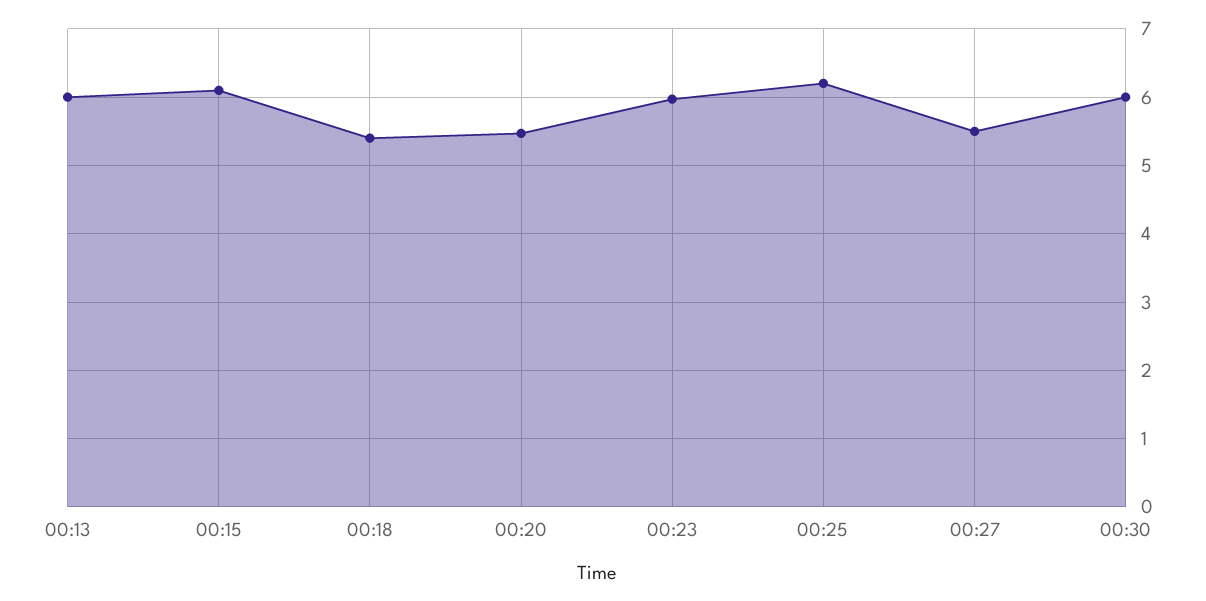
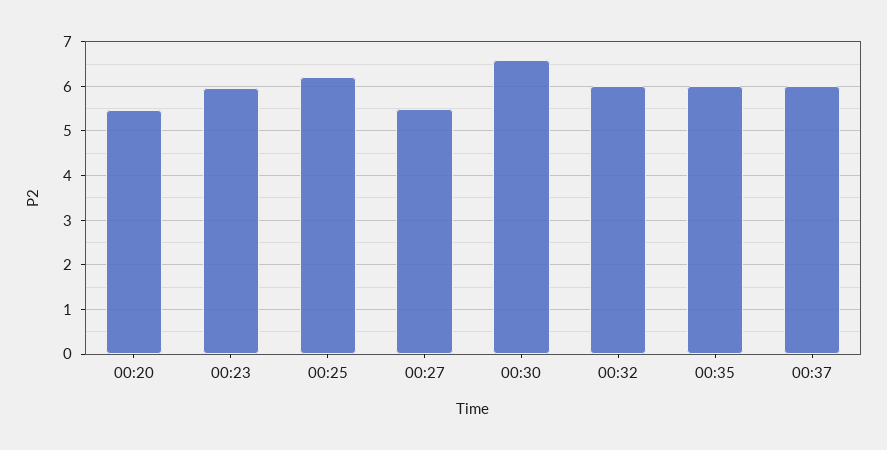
00:13: 6 -> none
00:15: 6.1 -> none
00:18: 5.4 -> none
00:30: 6 -> 6.6
00:32: none -> 6
00:35: none -> 6
00:37: none -> 6

